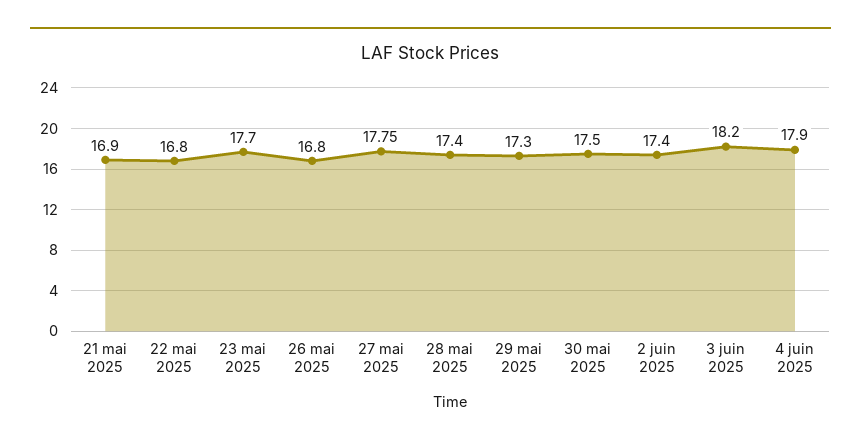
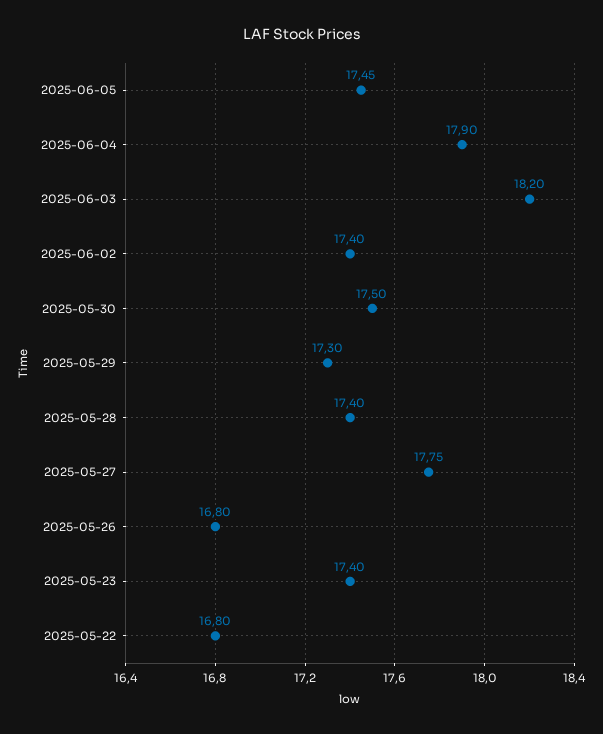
21 mai 2025: 16.9 -> none
23 mai 2025: 17.7 -> 17.4
2025-06-05: none -> 17.45

